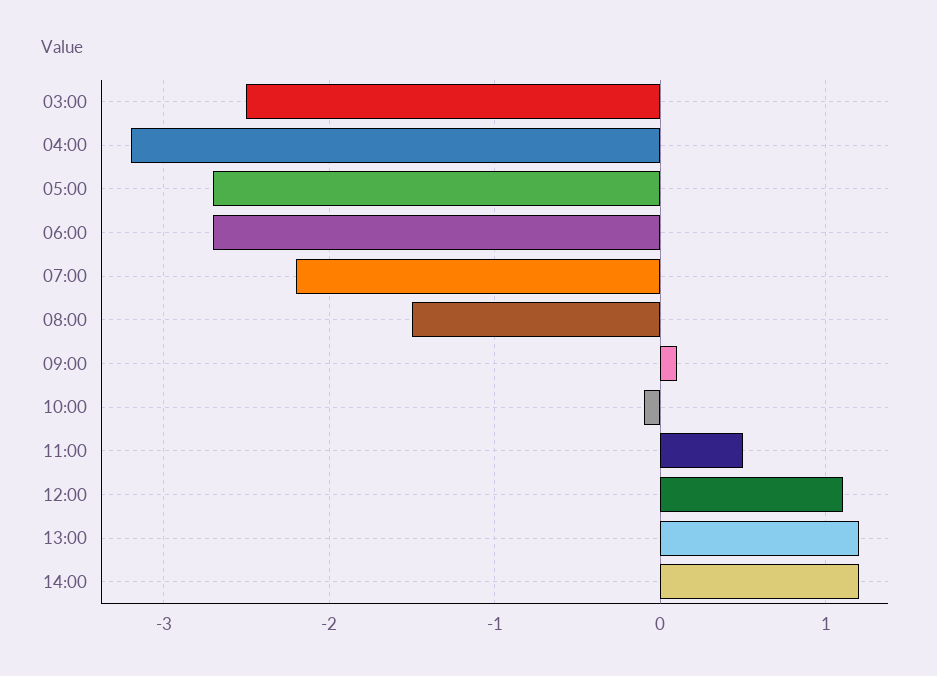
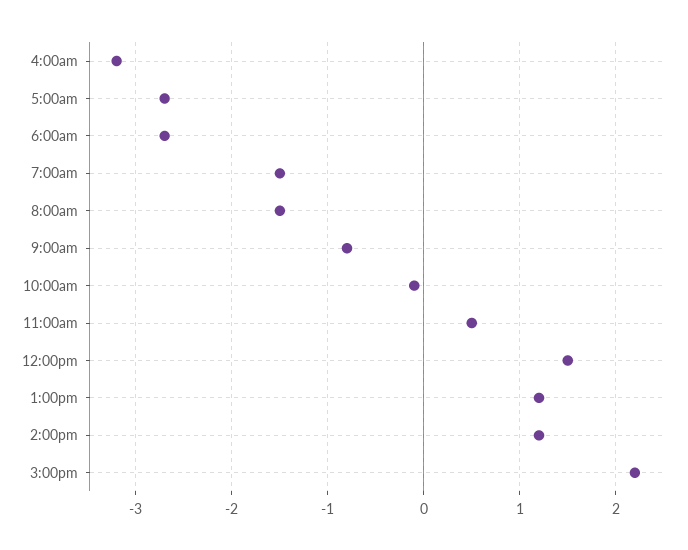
03:00: -2.5 -> none
07:00: -2.2 -> -1.5
09:00: 0.1 -> -0.8
12:00: 1.1 -> 1.5
3:00pm: none -> 2.2

